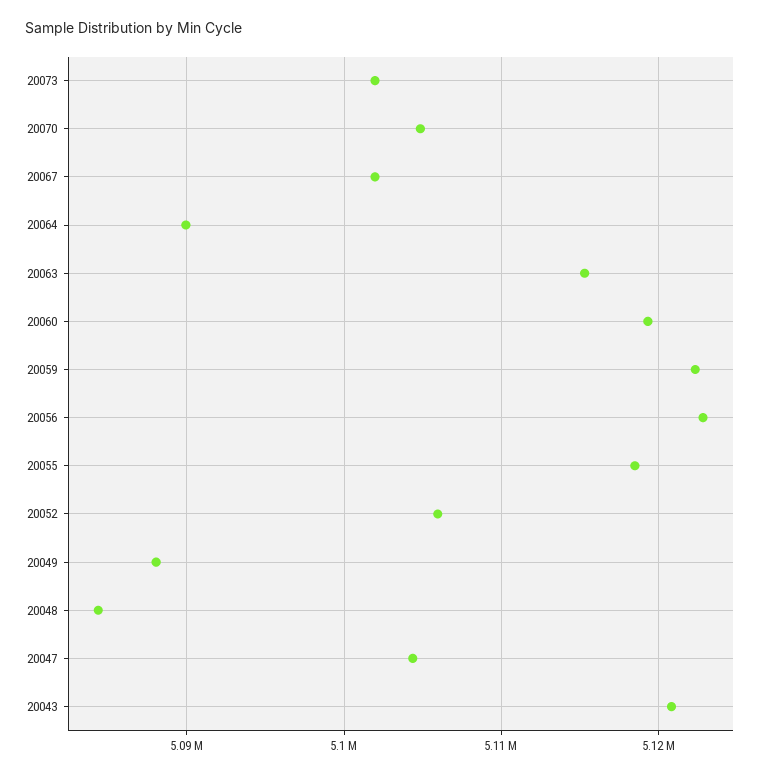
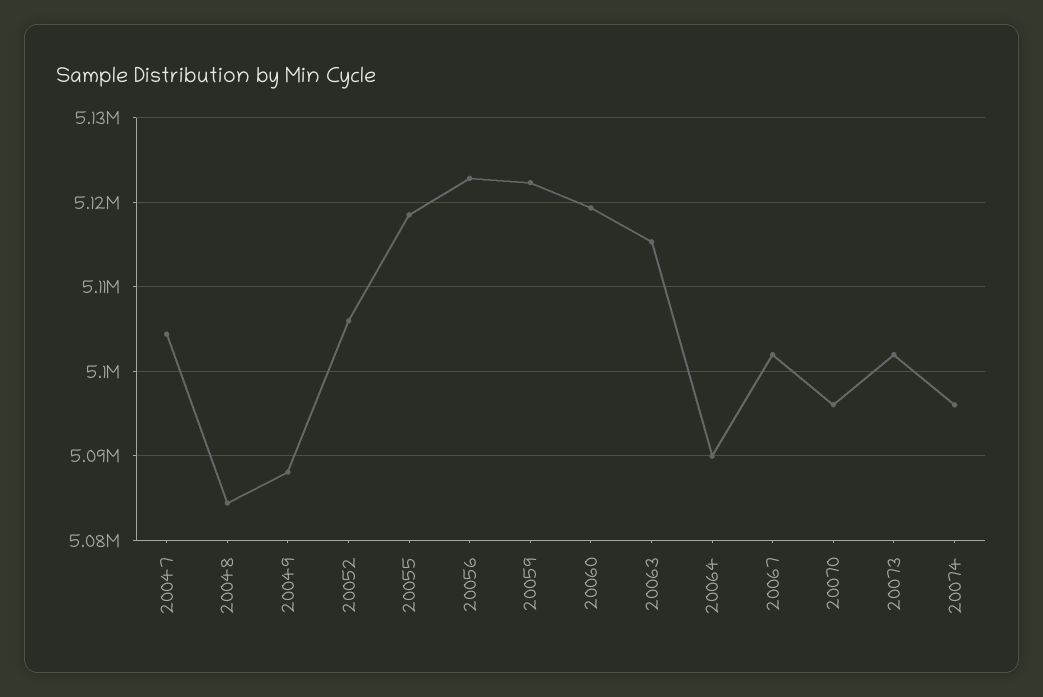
20070: 5105000 -> 5096000
20043: 5121000 -> none
20074: none -> 5096000

